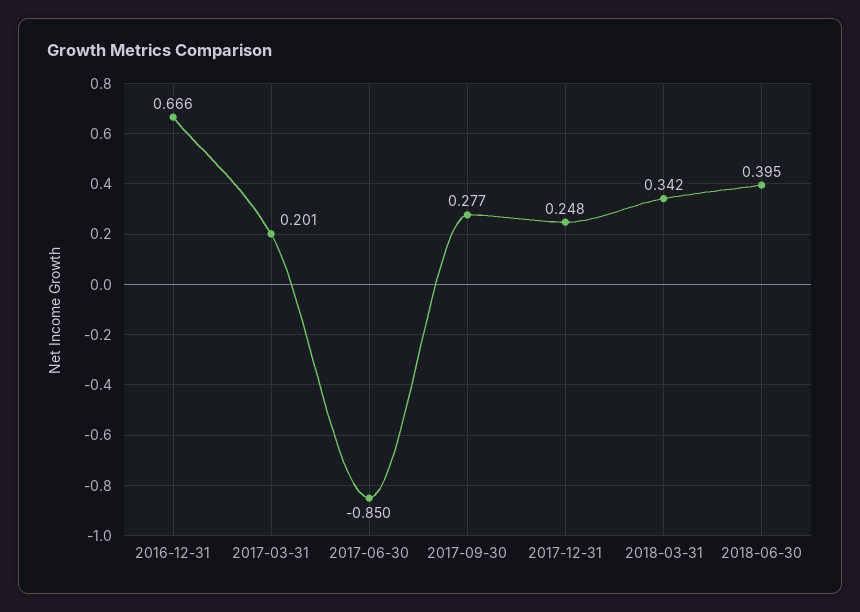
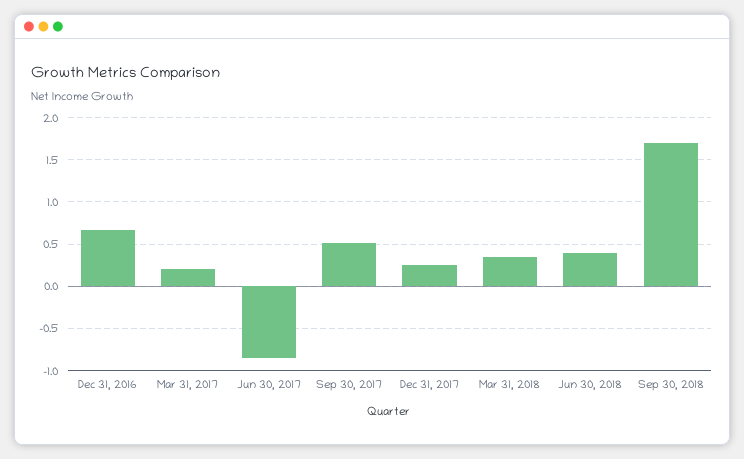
2017-09-30: 0.277 -> 0.5
Sep 30, 2018: none -> 1.7

